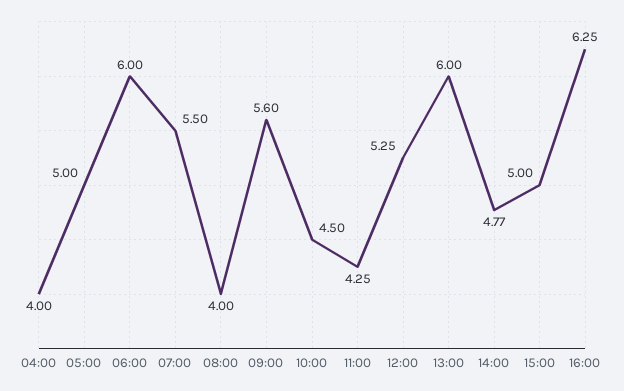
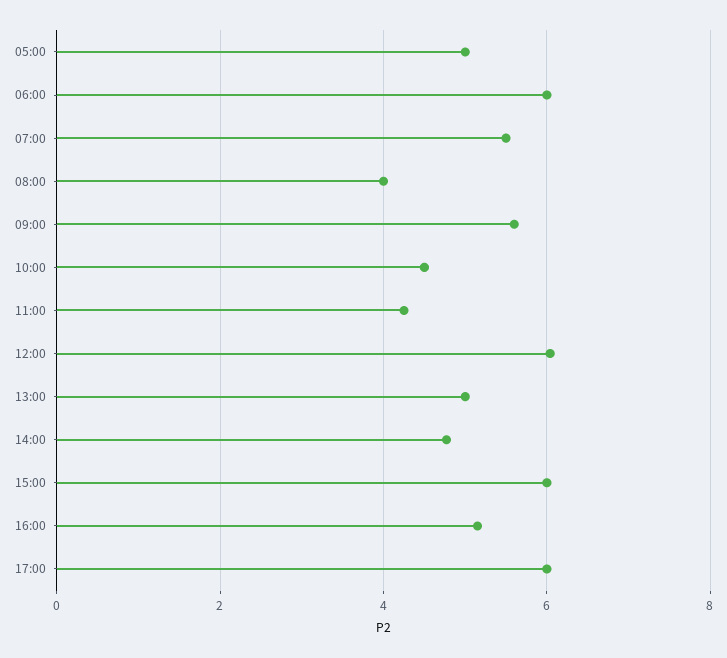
04:00: 4 -> none
12:00: 5.25 -> 6
13:00: 6 -> 5
15:00: 5 -> 6
16:00: 6.25 -> 5.2
17:00: none -> 6

